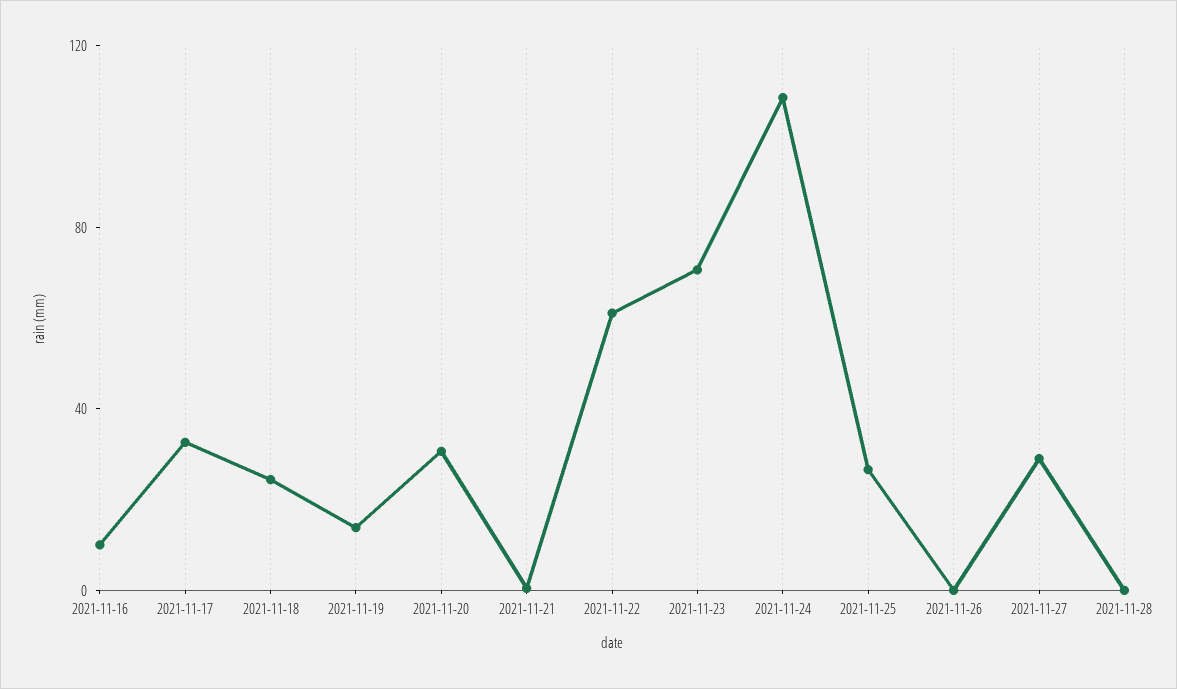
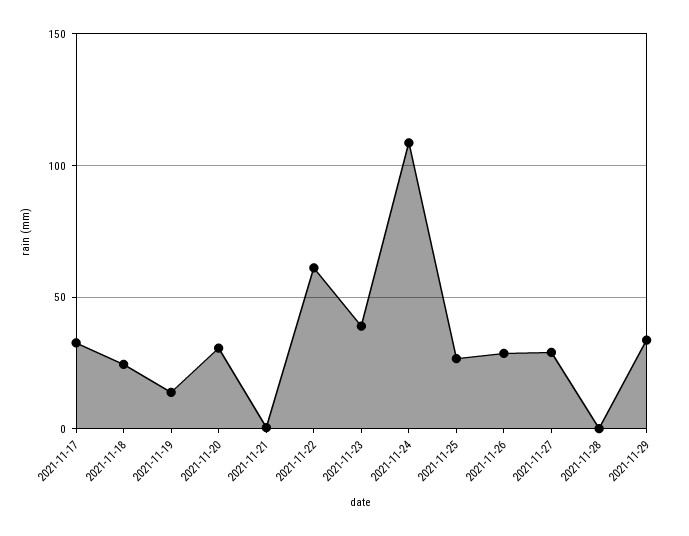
2021-11-16: 10 -> none
2021-11-23: 70 -> 40
2021-11-26: 0 -> 30
2021-11-29: none -> 35

